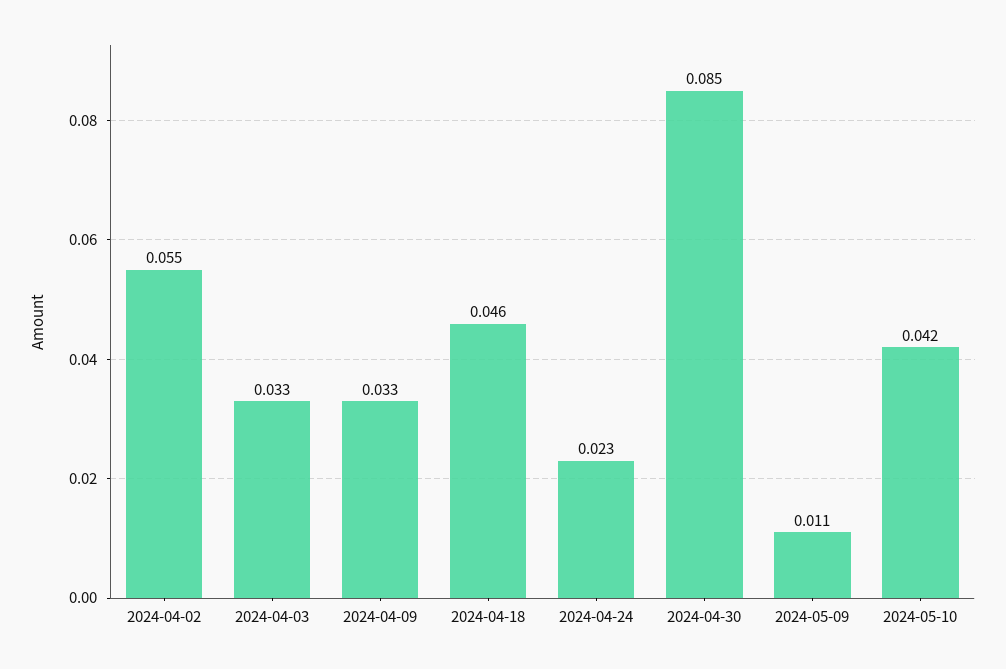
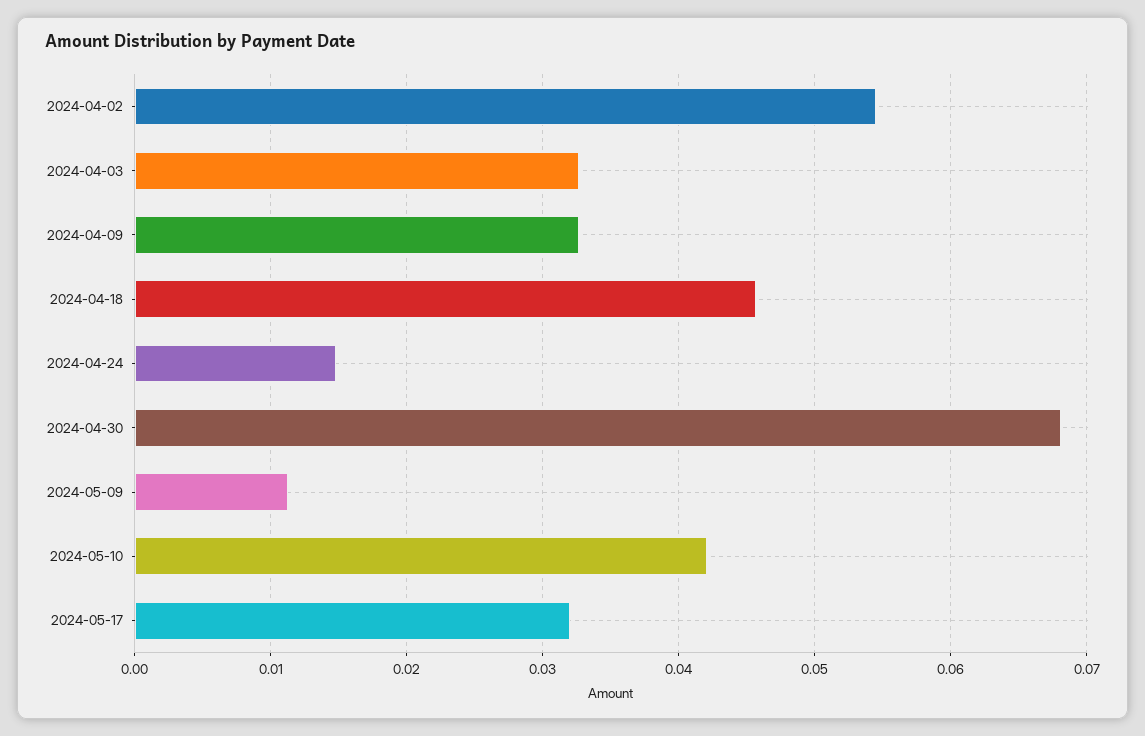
2024-04-24: 0.023 -> 0.015
2024-04-30: 0.085 -> 0.068
2024-05-17: none -> 0.032

